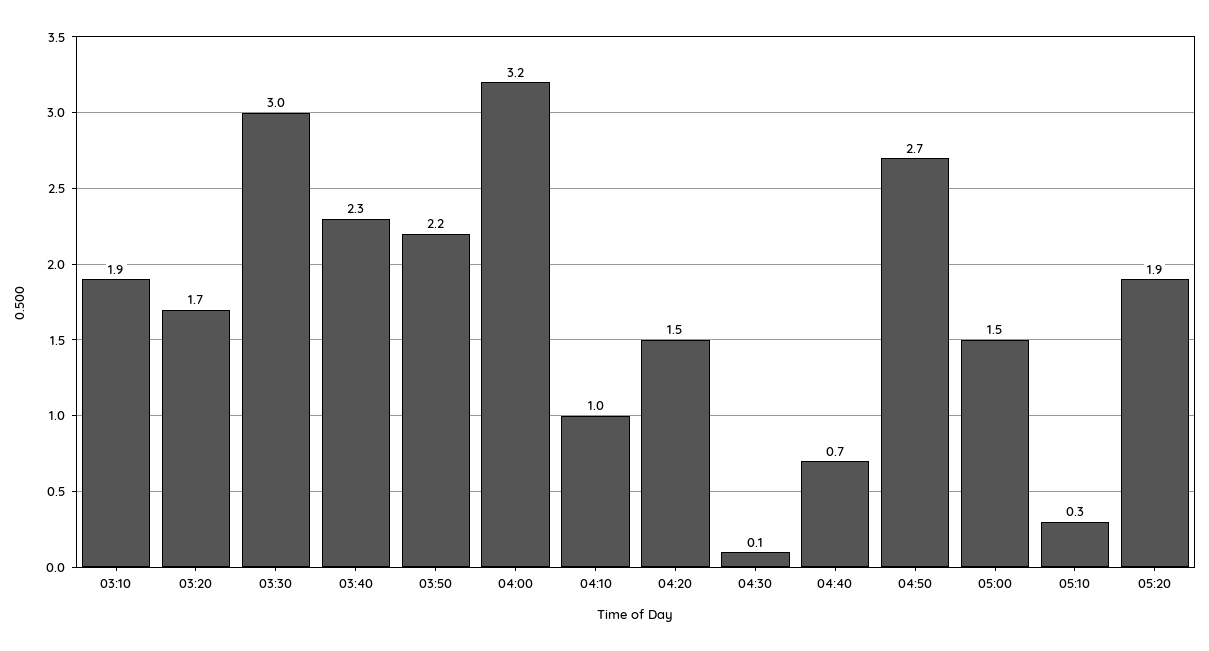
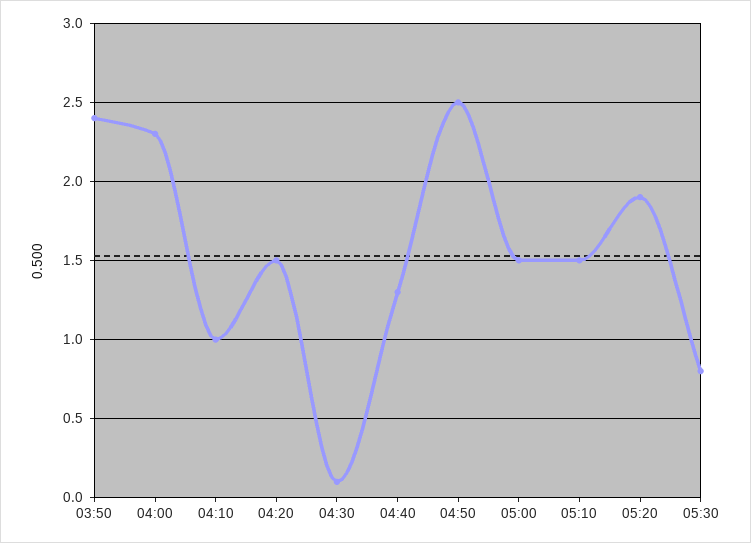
03:10: 1.9 -> none
03:20: 1.7 -> none
03:30: 3 -> none
03:40: 2.3 -> none
03:50: 2.2 -> 2.4
04:00: 3.2 -> 2.3
04:40: 0.7 -> 1.3
04:50: 2.7 -> 2.5
05:10: 0.3 -> 1.5
05:30: none -> 0.8

